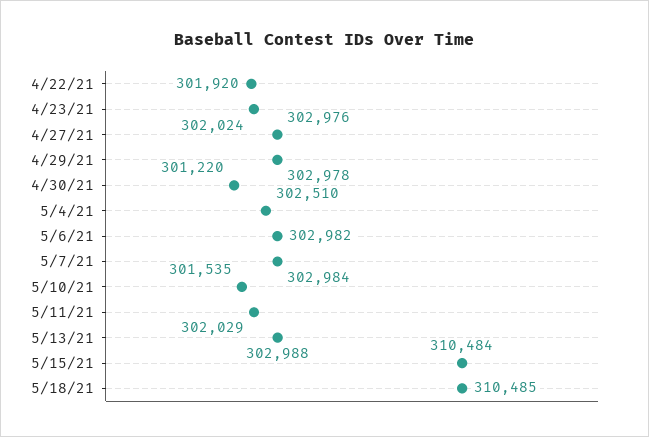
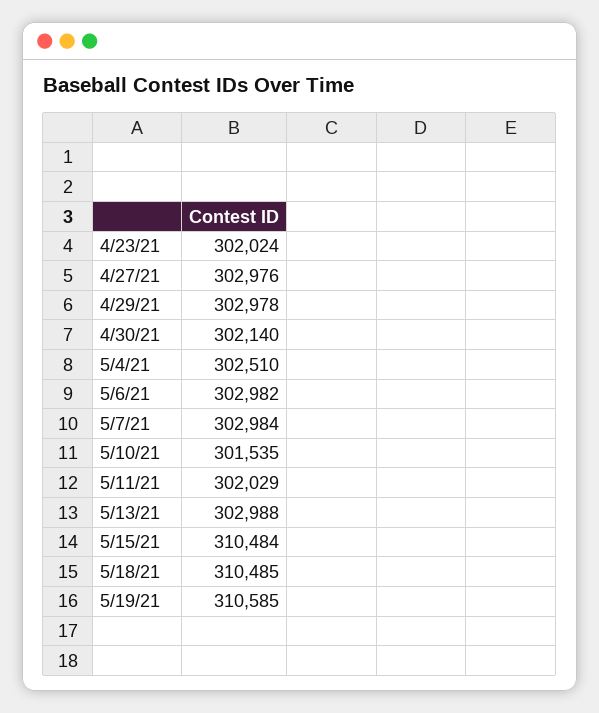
4/22/21: 301920 -> none
4/30/21: 301220 -> 302140
5/19/21: none -> 310585

